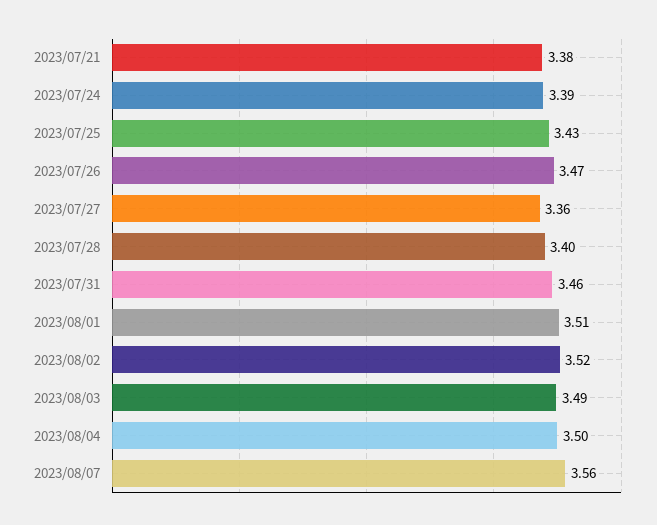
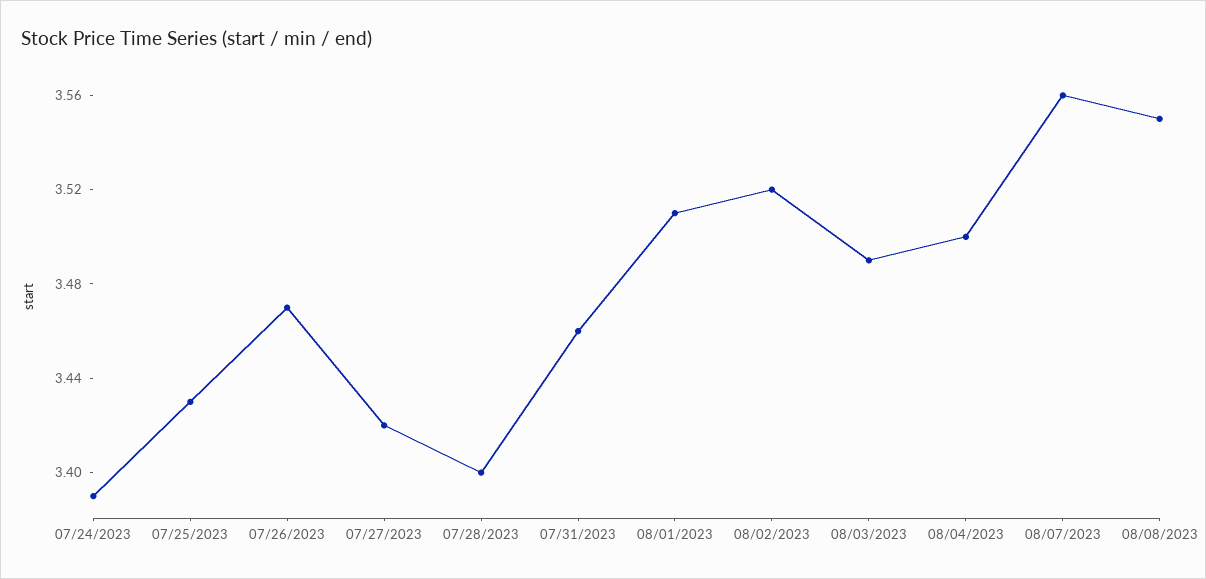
2023/07/21: 3.38 -> none
2023/07/27: 3.36 -> 3.42
08/08/2023: none -> 3.55

